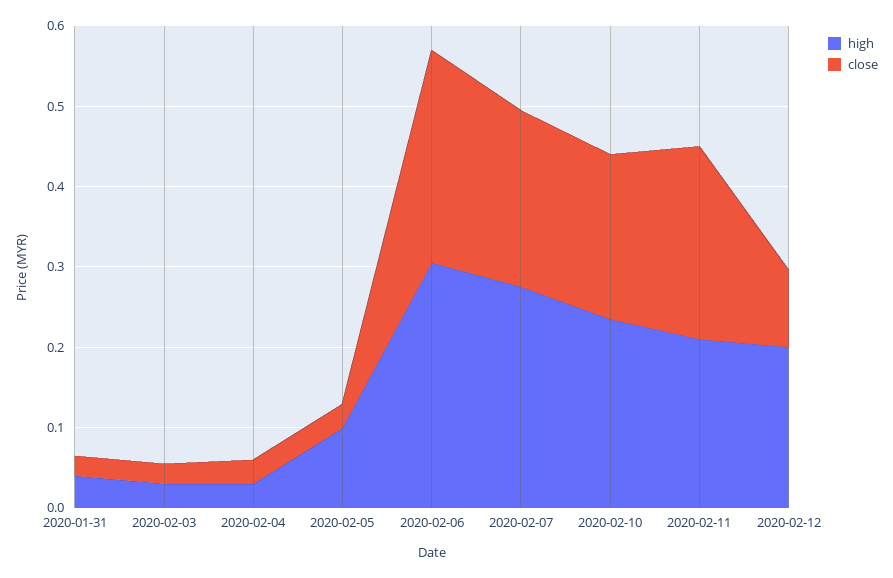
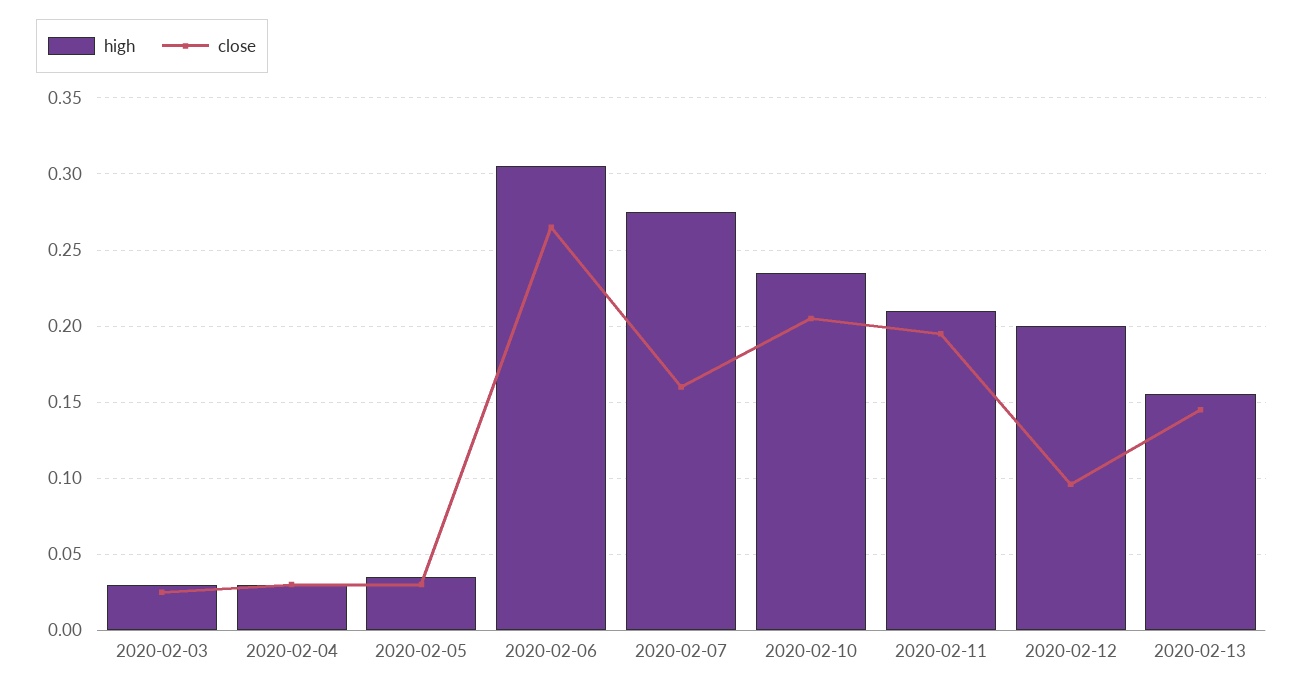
high, 2020-01-31: 0.04 -> none
close, 2020-01-31: 0.02 -> none
high, 2020-02-05: 0.1 -> 0.035
close, 2020-02-07: 0.22 -> 0.16
close, 2020-02-11: 0.24 -> 0.195
high, 2020-02-13: none -> 0.155
close, 2020-02-13: none -> 0.145

